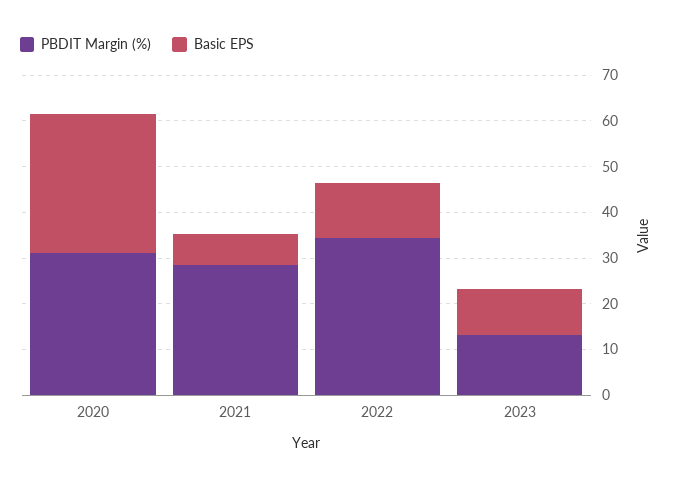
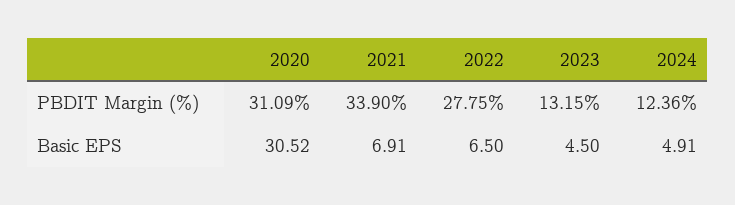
PBDIT Margin (%), 2021: 28 -> 33.9
PBDIT Margin (%), 2022: 34 -> 27.75
Basic EPS, 2022: 12 -> 6.5
Basic EPS, 2023: 10 -> 4.5
PBDIT Margin (%), 2024: none -> 12.36
Basic EPS, 2024: none -> 4.91

